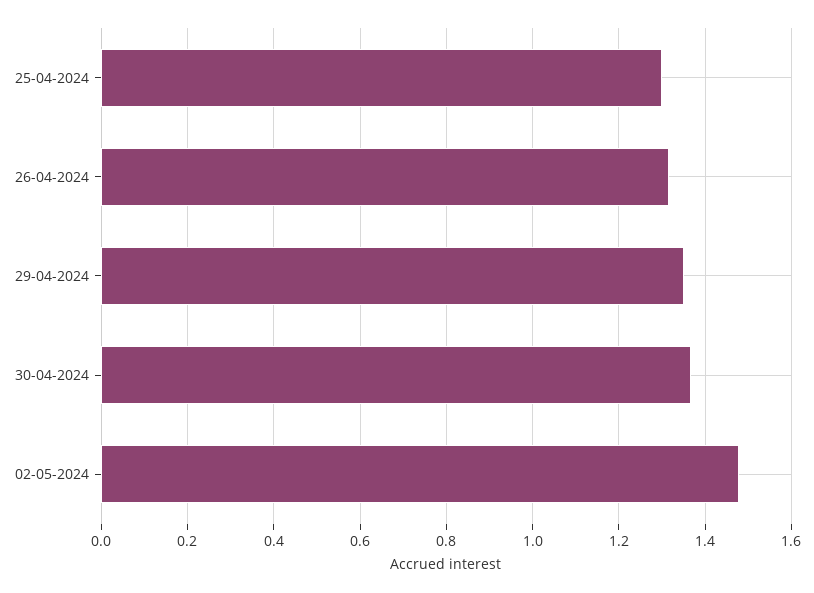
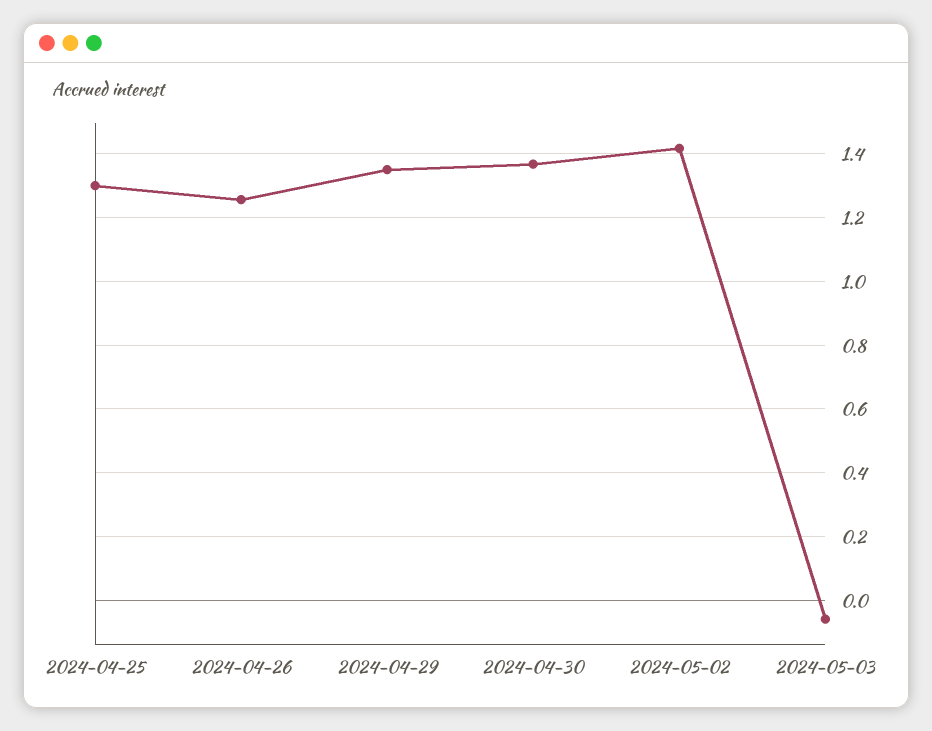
26-04-2024: 1.32 -> 1.26
02-05-2024: 1.48 -> 1.42
2024-05-03: none -> -0.06

